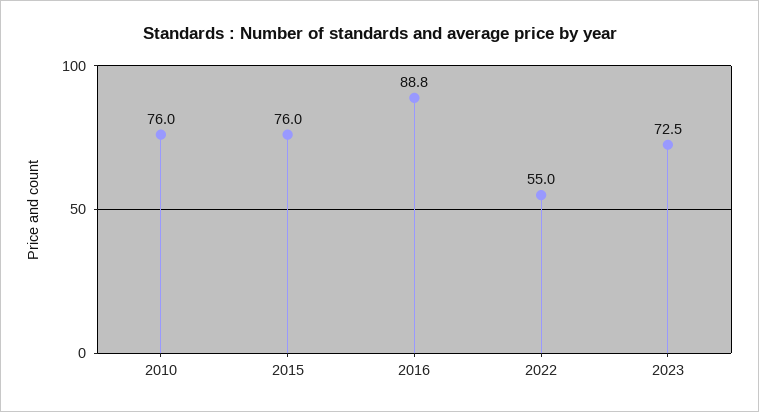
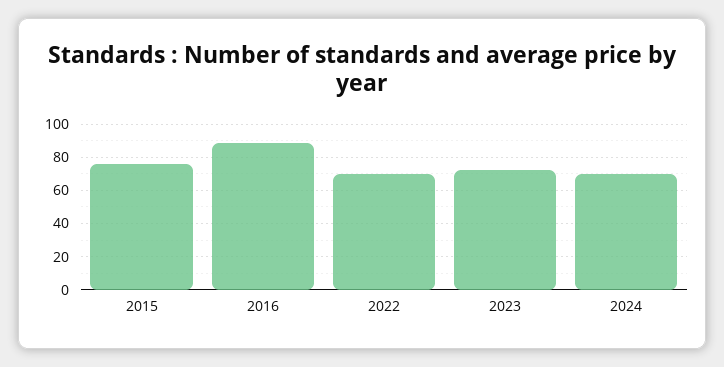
2010: 76 -> none
2022: 55 -> 70
2024: none -> 70

